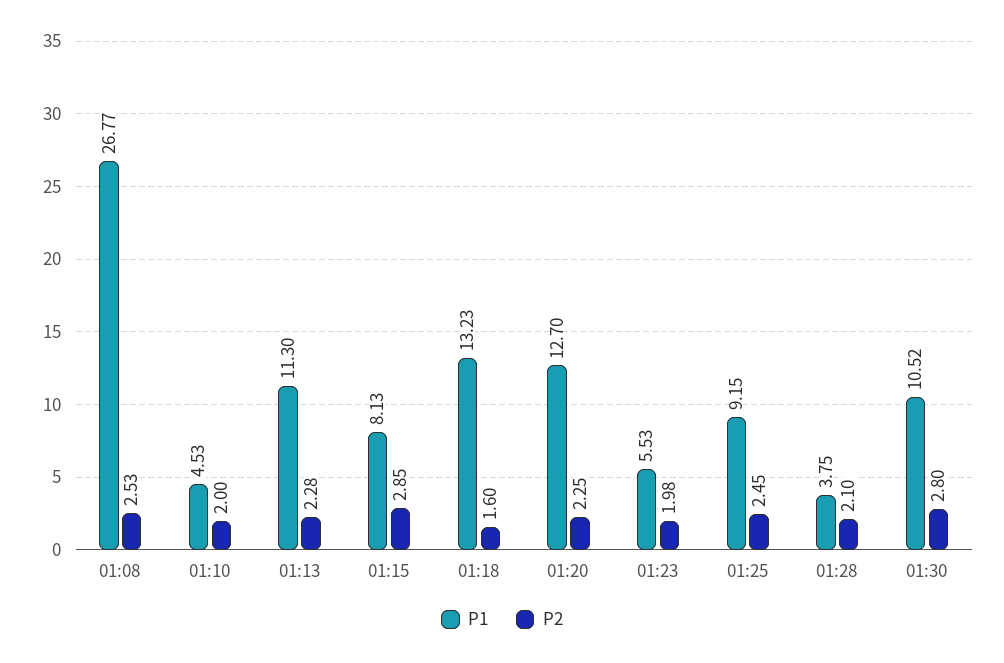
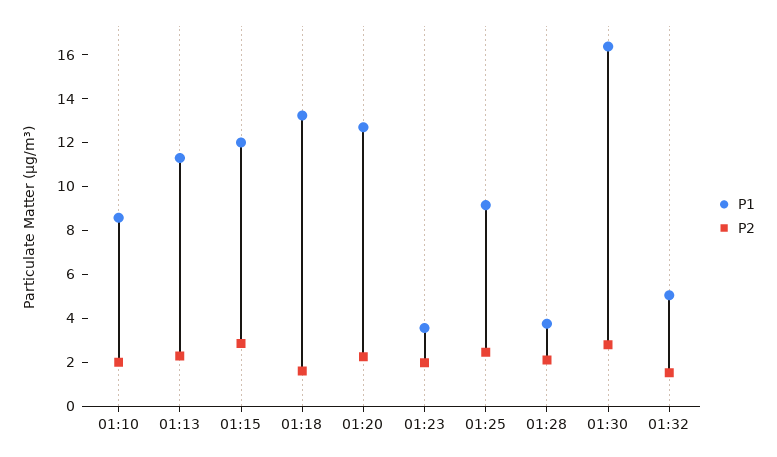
P1, 01:08: 26.77 -> none
P2, 01:08: 2.53 -> none
P1, 01:10: 4.53 -> 8.5
P1, 01:15: 8.13 -> 12
P1, 01:23: 5.53 -> 3.5
P1, 01:30: 10.52 -> 16.5
P1, 01:32: none -> 5
P2, 01:32: none -> 1.5

